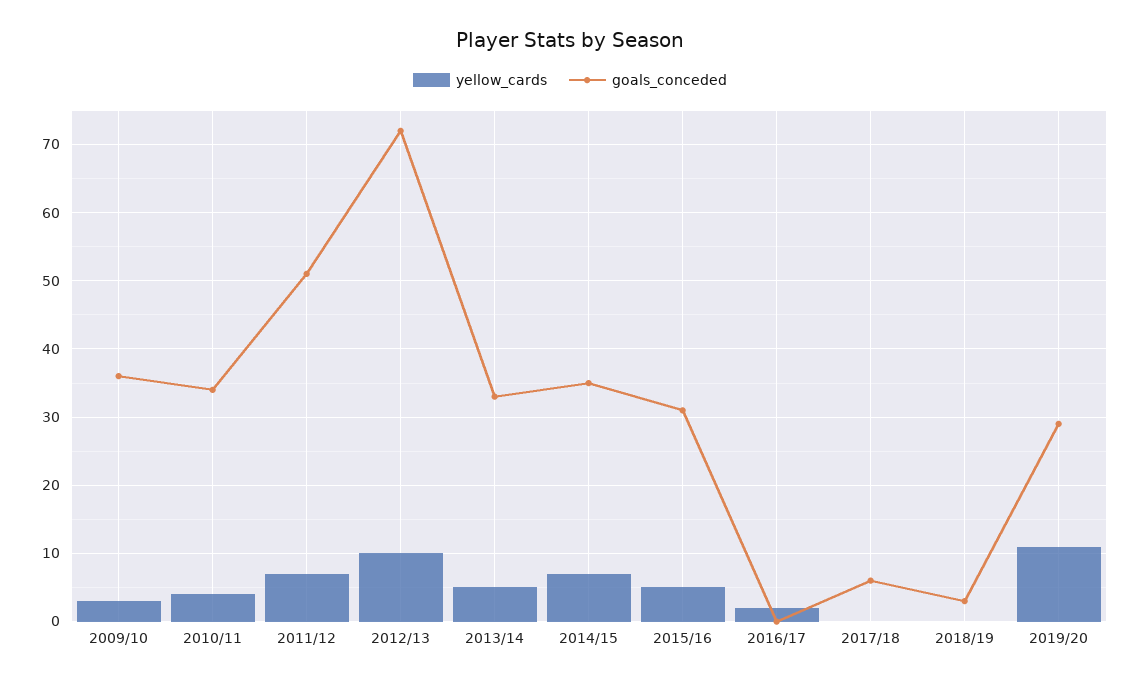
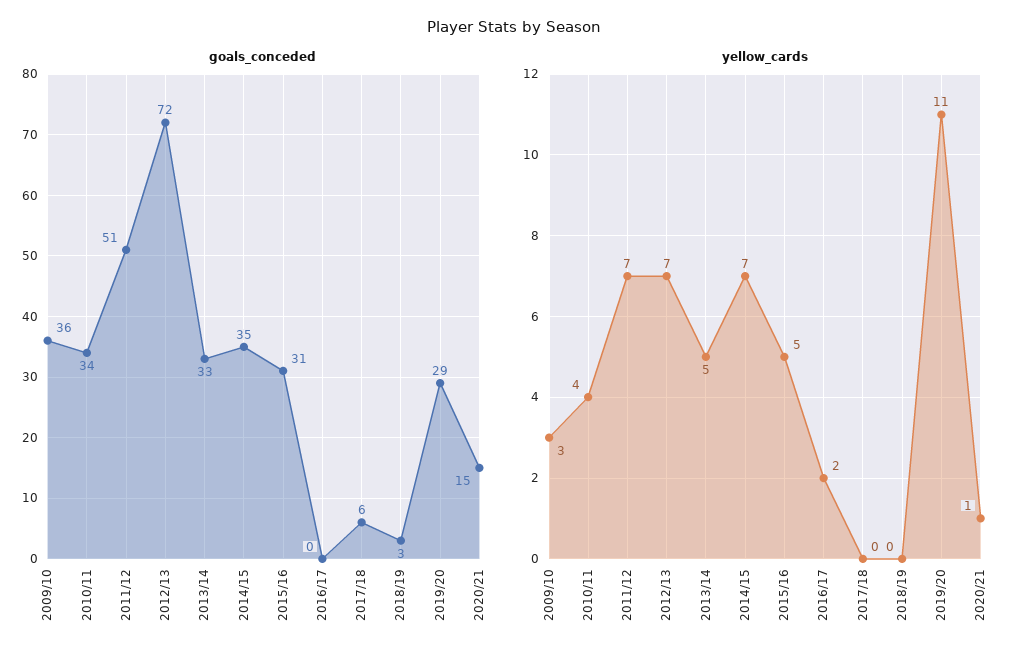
yellow_cards, 2012/13: 10 -> 7
goals_conceded, 2020/21: none -> 15
yellow_cards, 2020/21: none -> 1

